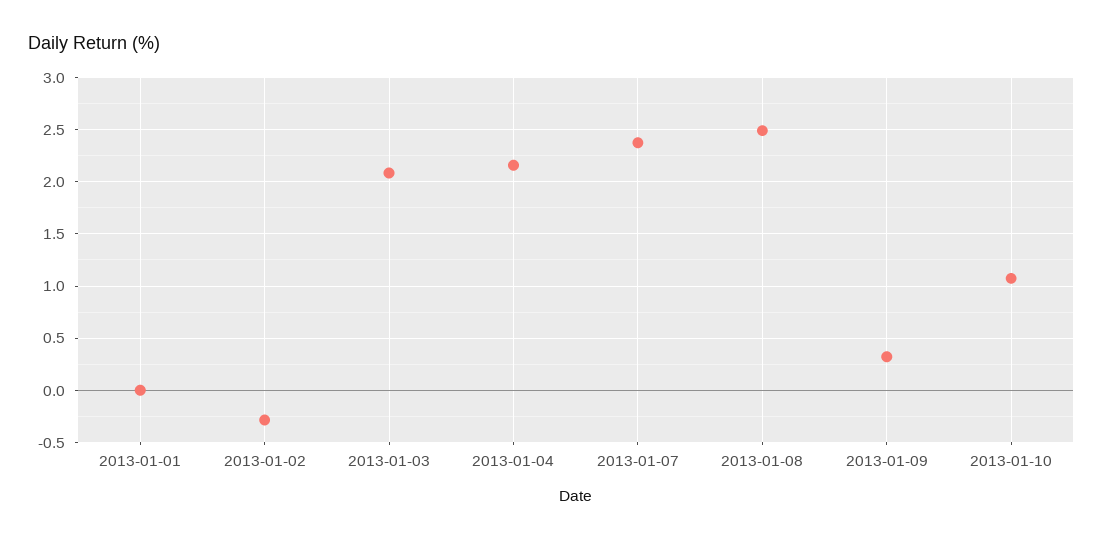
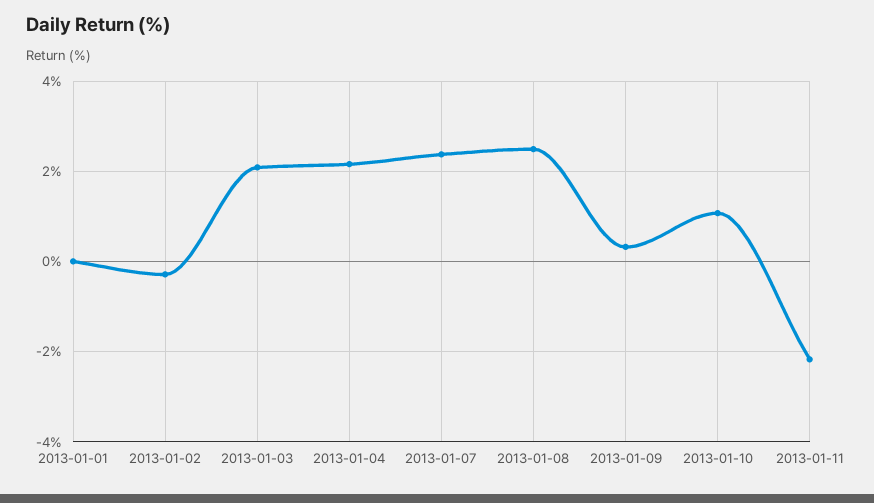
2013-01-11: none -> -2.2

